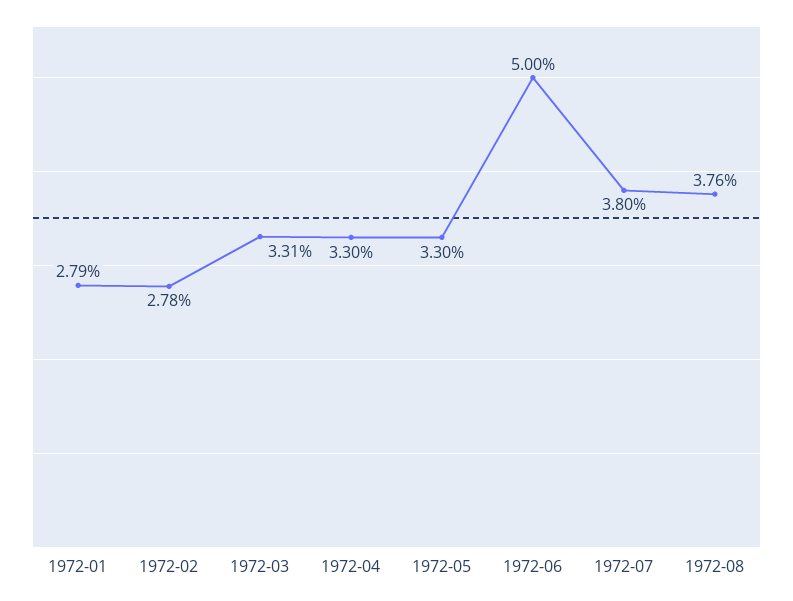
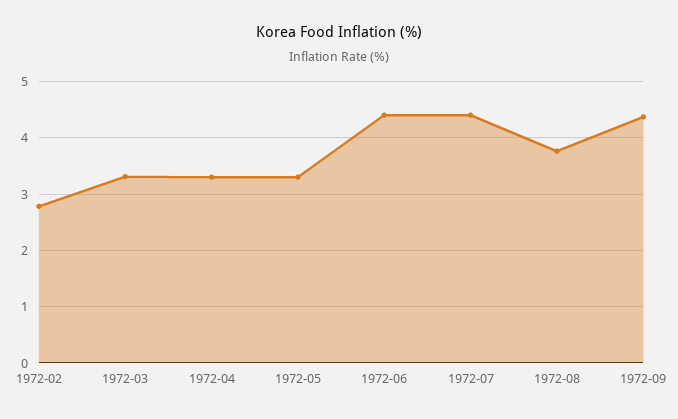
1972-01: 2.79 -> none
1972-06: 5 -> 4.4
1972-07: 3.8 -> 4.4
1972-09: none -> 4.4

